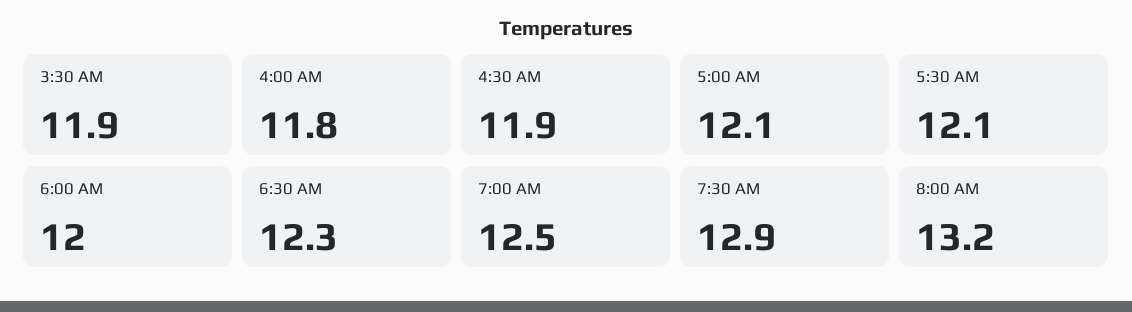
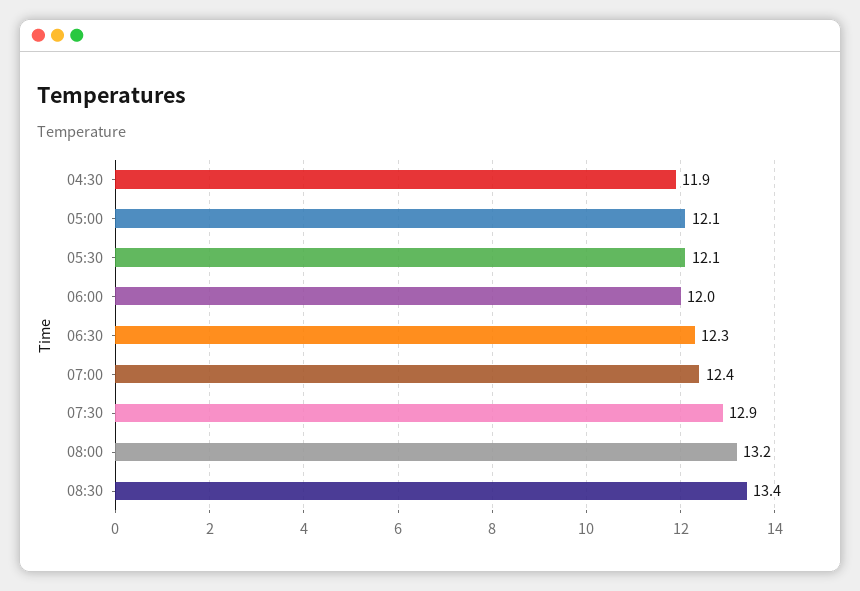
3:30 AM: 11.9 -> none
4:00 AM: 11.8 -> none
7:00 AM: 12.5 -> 12.4
08:30: none -> 13.4

